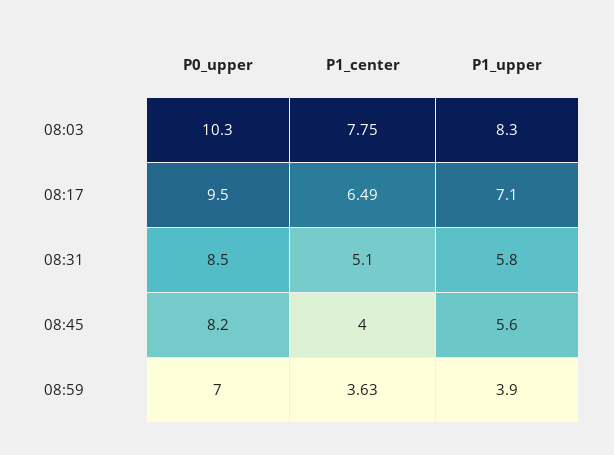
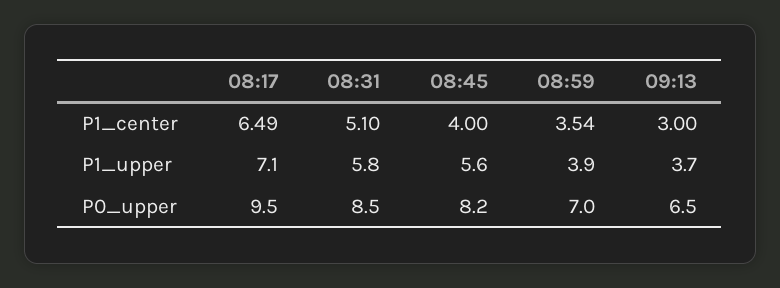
P0_upper, 08:03: 10.3 -> none
P1_center, 08:03: 7.75 -> none
P1_upper, 08:03: 8.3 -> none
P1_center, 08:59: 3.63 -> 3.54
P1_center, 09:13: none -> 3
P1_upper, 09:13: none -> 3.7
P0_upper, 09:13: none -> 6.5

